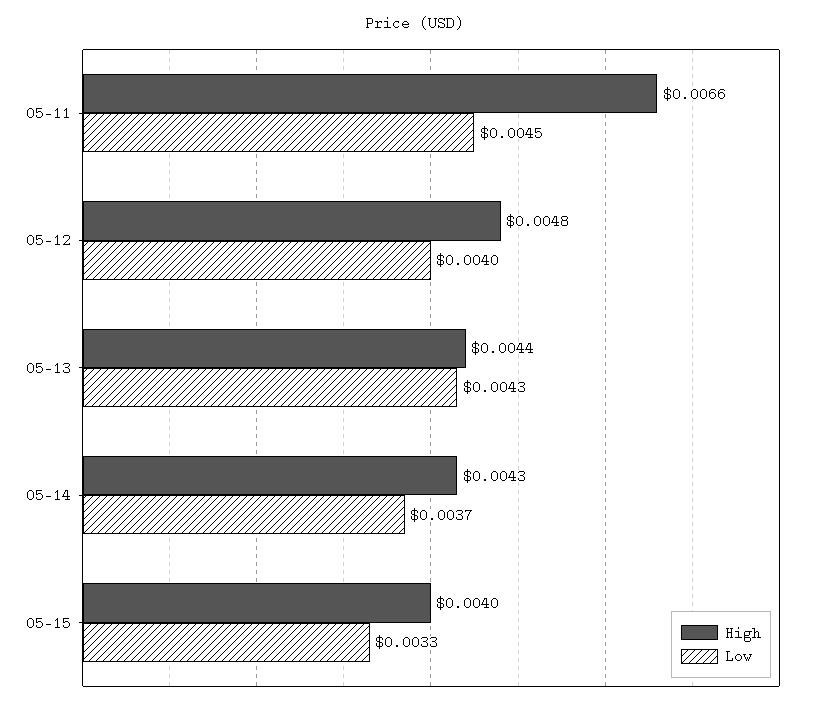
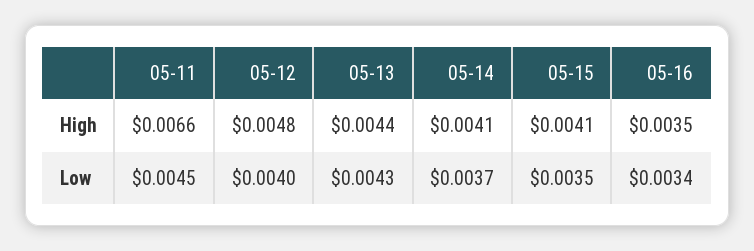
High, 05-14: 0.0043 -> 0.0041
High, 05-15: 0.004 -> 0.0041
Low, 05-15: 0.0033 -> 0.0035
High, 05-16: none -> 0.0035
Low, 05-16: none -> 0.0034

